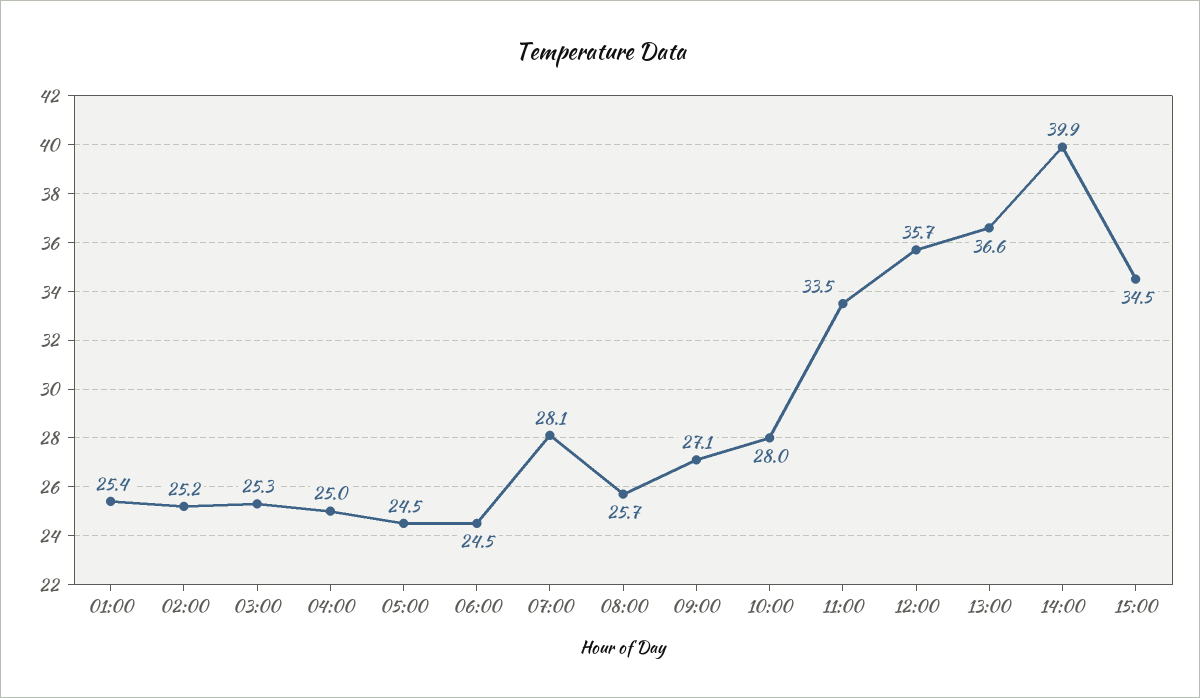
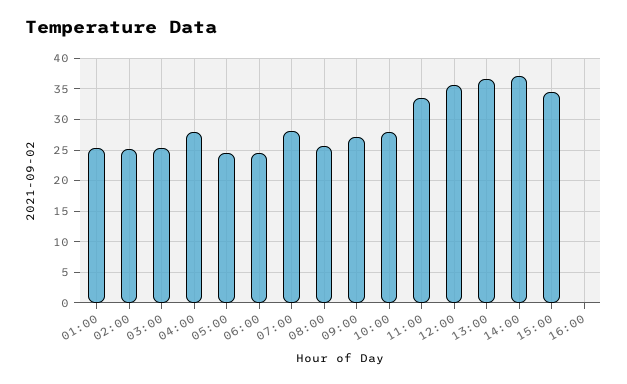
04:00: 25 -> 28
14:00: 39.9 -> 37
16:00: none -> 0

